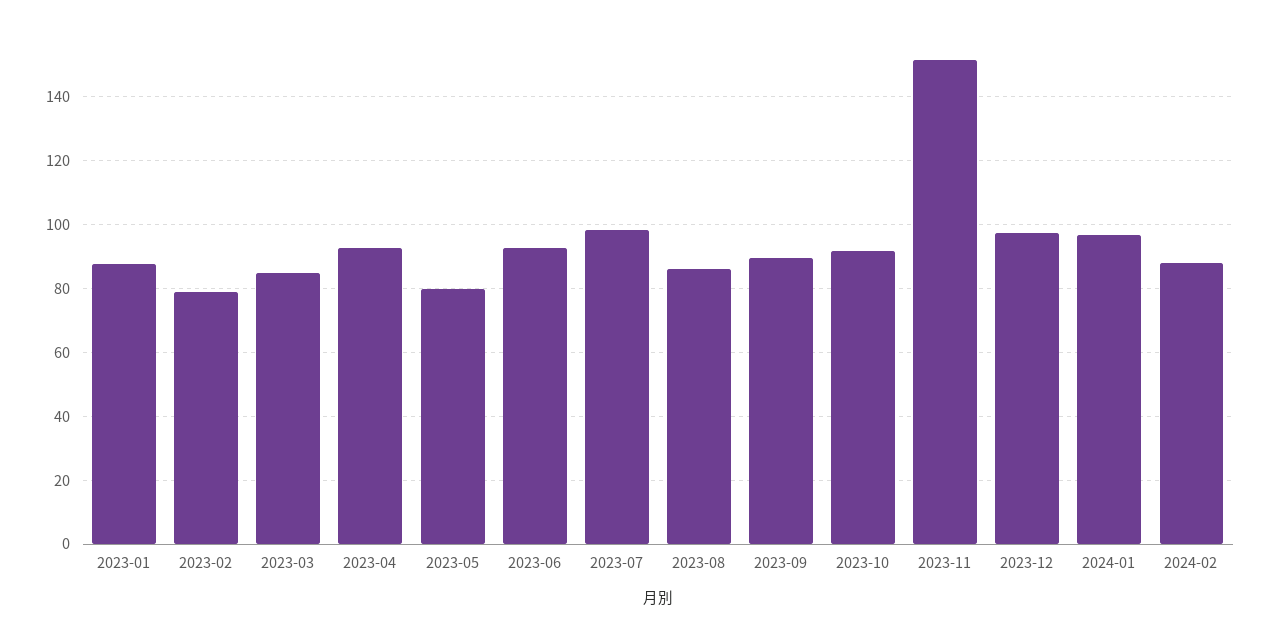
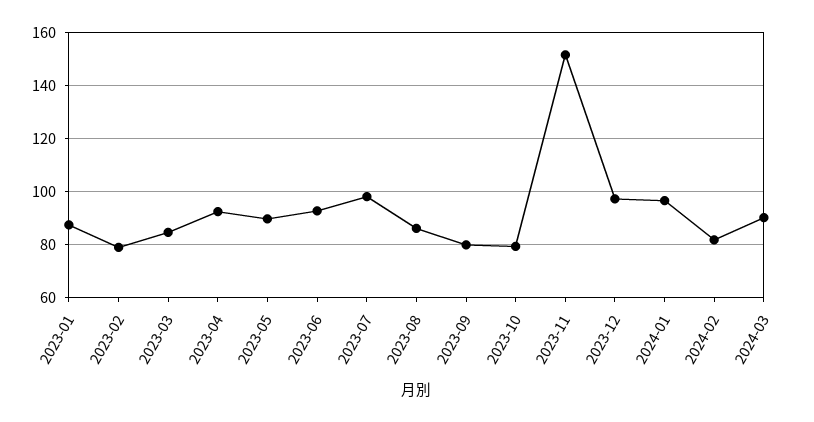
2023-05: 80 -> 90
2023-09: 90 -> 80
2023-10: 92 -> 80
2024-02: 88 -> 82.5
2024-03: none -> 90

